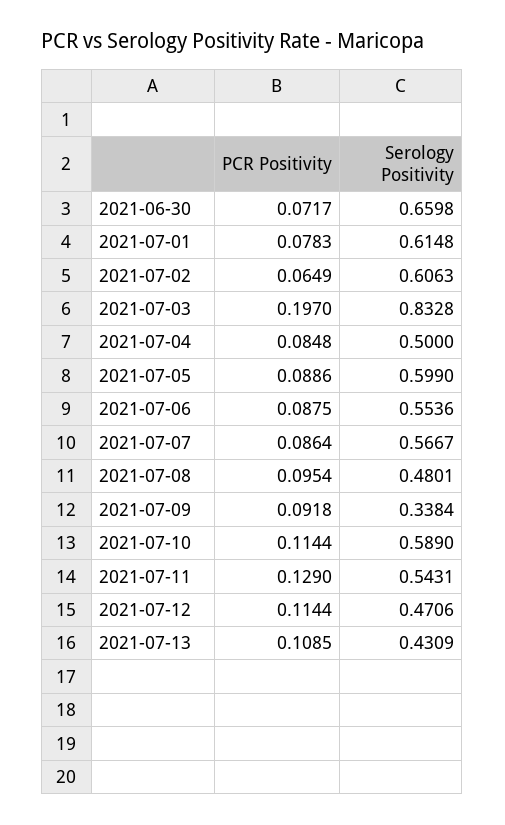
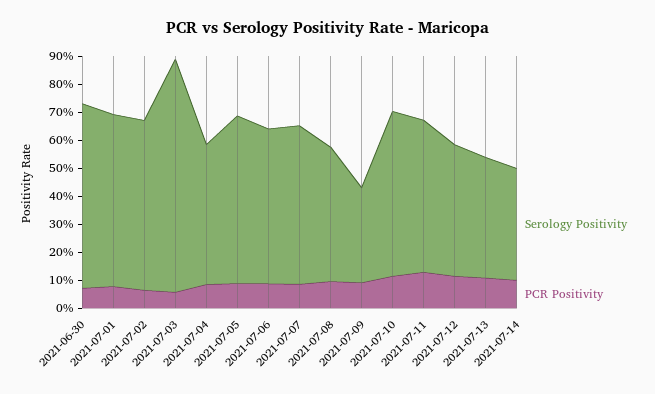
PCR Positivity, 2021-07-03: 0.197 -> 0.05
Serology Positivity, 2021-07-14: none -> 0.4
PCR Positivity, 2021-07-14: none -> 0.1

